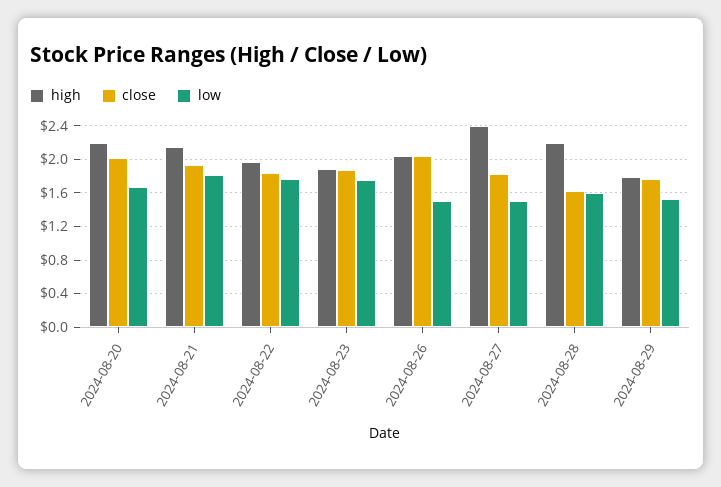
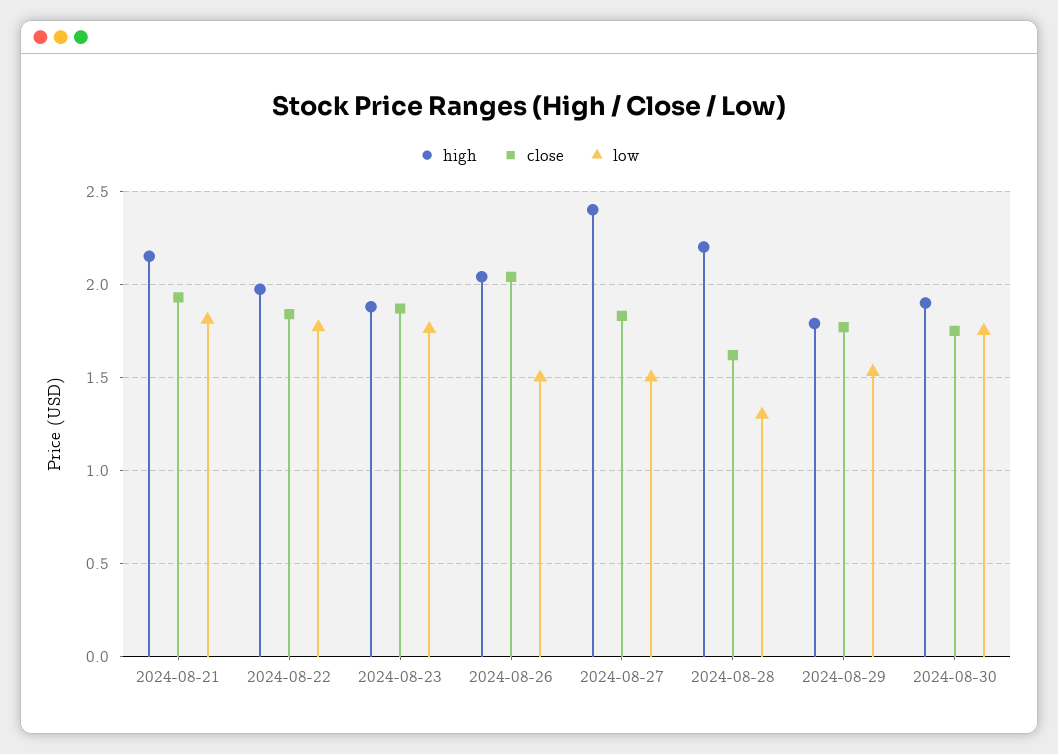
high, 2024-08-20: 2.2 -> none
close, 2024-08-20: 2 -> none
low, 2024-08-20: 1.7 -> none
low, 2024-08-28: 1.6 -> 1.3
high, 2024-08-30: none -> 1.9
close, 2024-08-30: none -> 1.75
low, 2024-08-30: none -> 1.75

